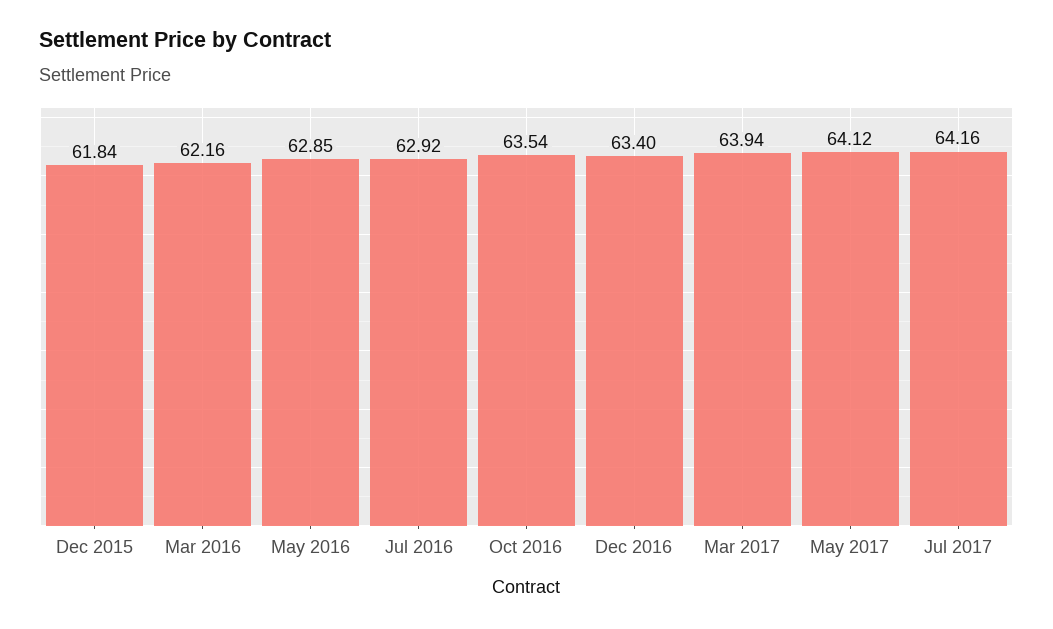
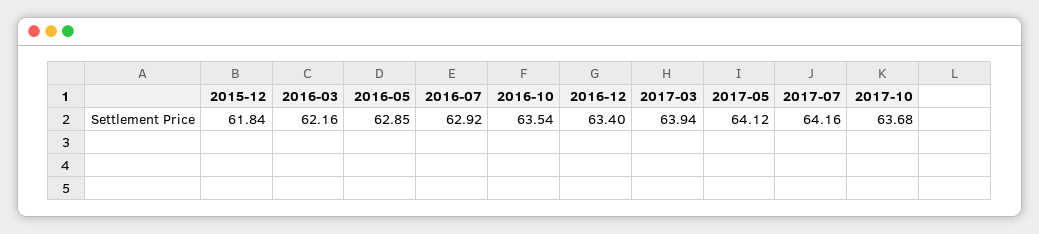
2017-10: none -> 63.68

